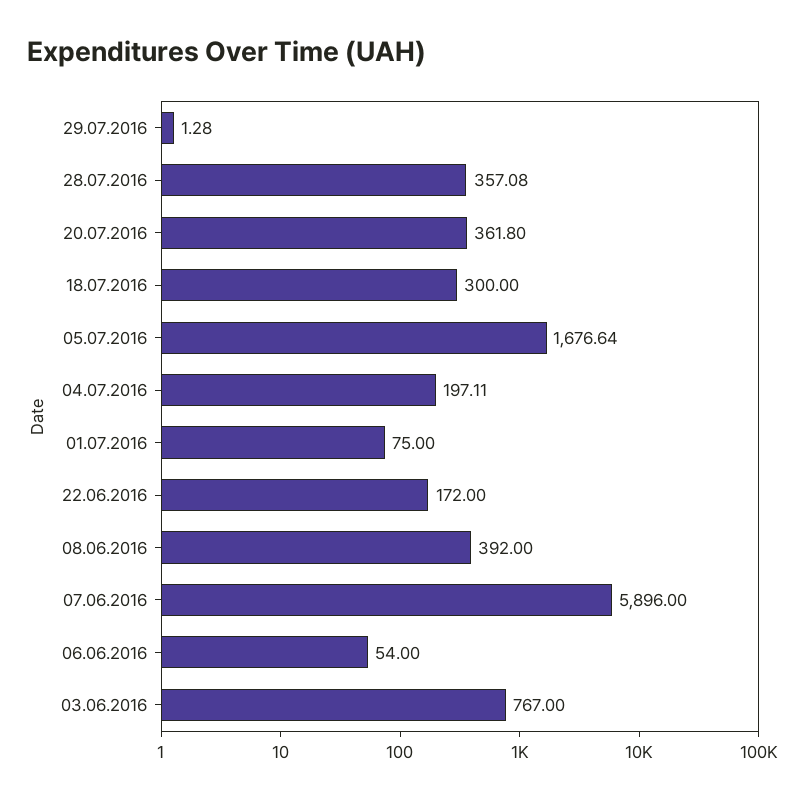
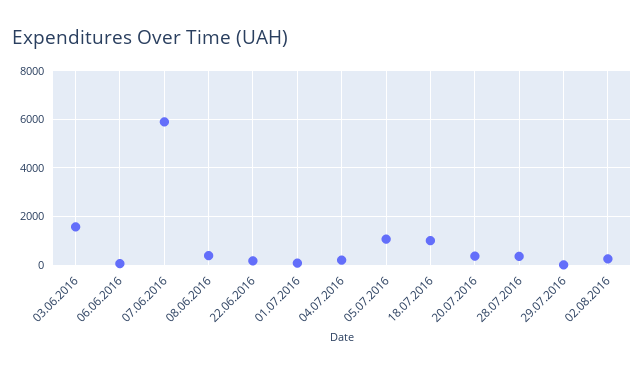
18.07.2016: 300 -> 1000
05.07.2016: 1676.64 -> 1000
03.06.2016: 767 -> 1500
02.08.2016: none -> 250

